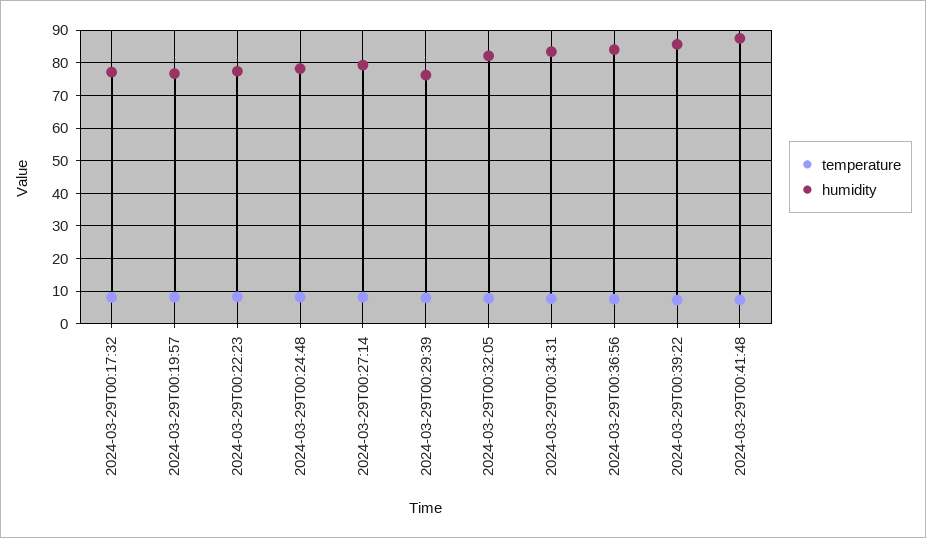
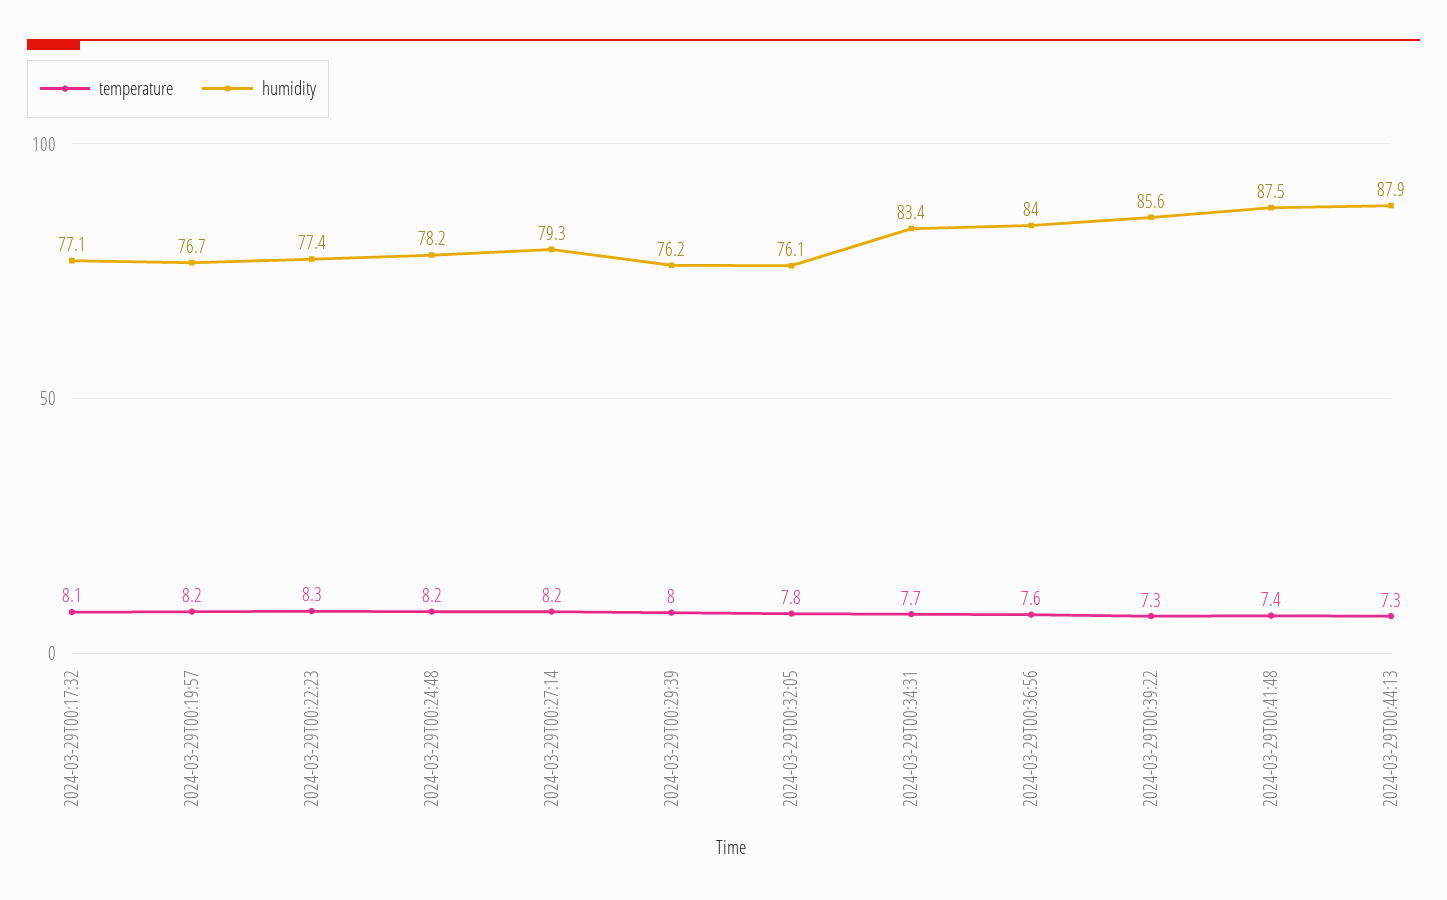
humidity, 2024-03-29T00:32:05: 82 -> 76.1
temperature, 2024-03-29T00:44:13: none -> 7.3
humidity, 2024-03-29T00:44:13: none -> 87.9

